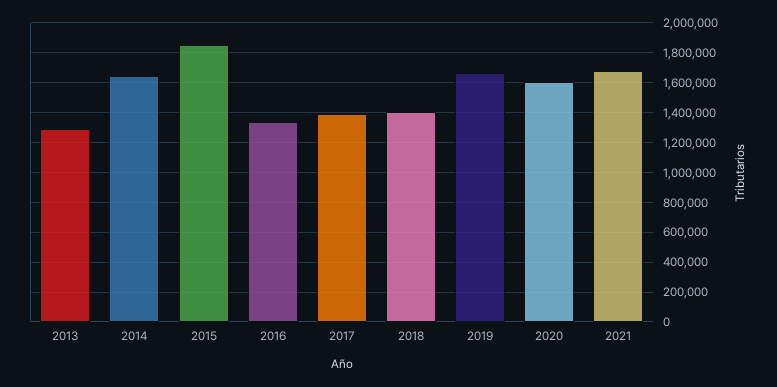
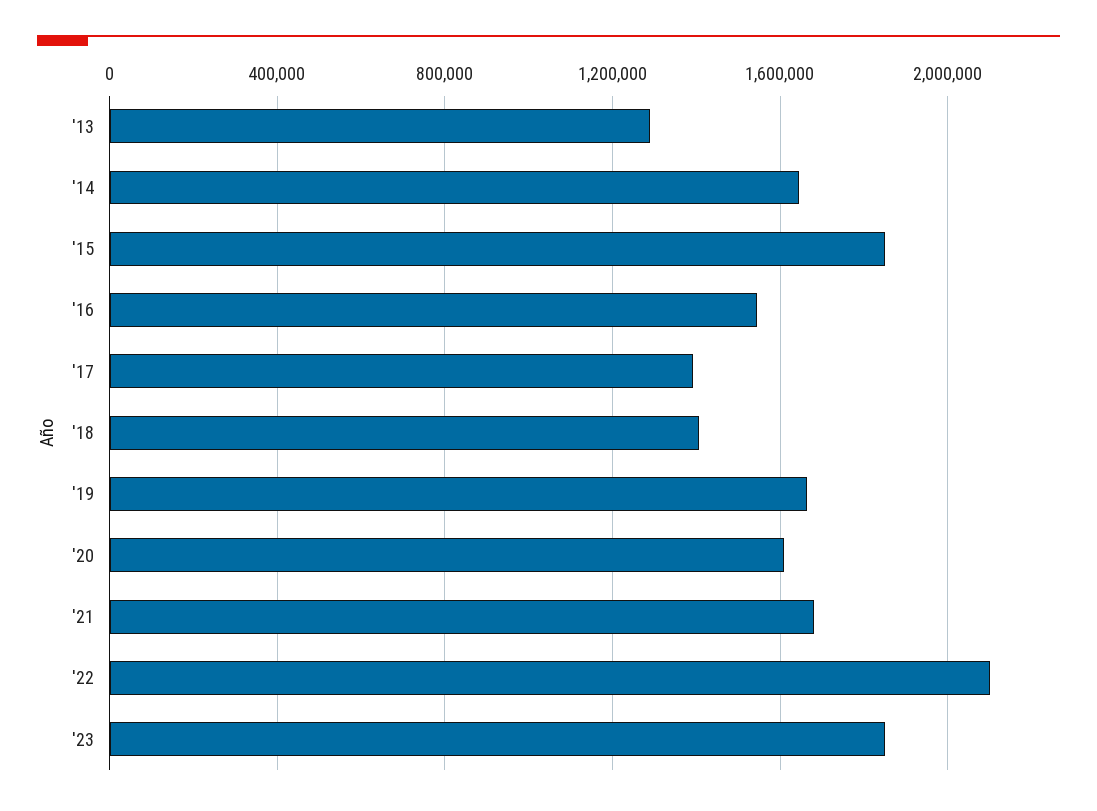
2016: 1350000 -> 1550000
'22: none -> 2100000
'23: none -> 1850000

